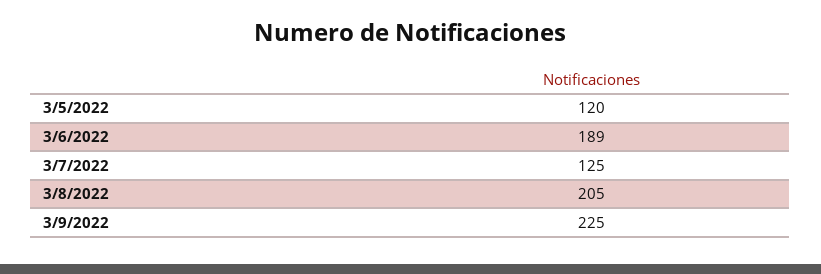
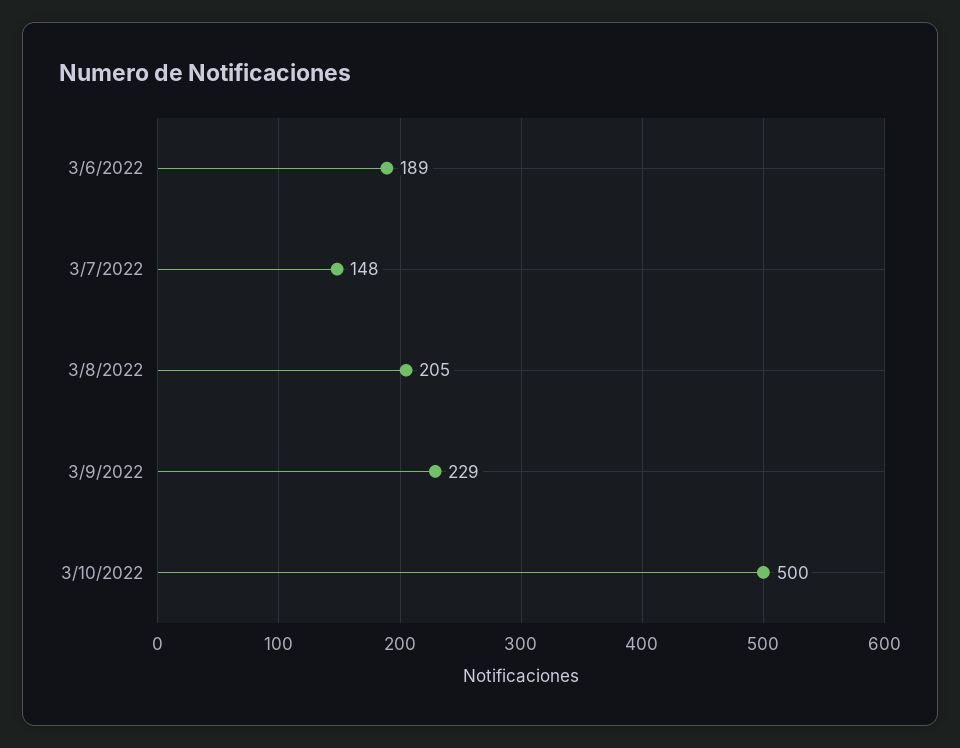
3/5/2022: 120 -> none
3/7/2022: 125 -> 148
3/9/2022: 225 -> 229
3/10/2022: none -> 500

